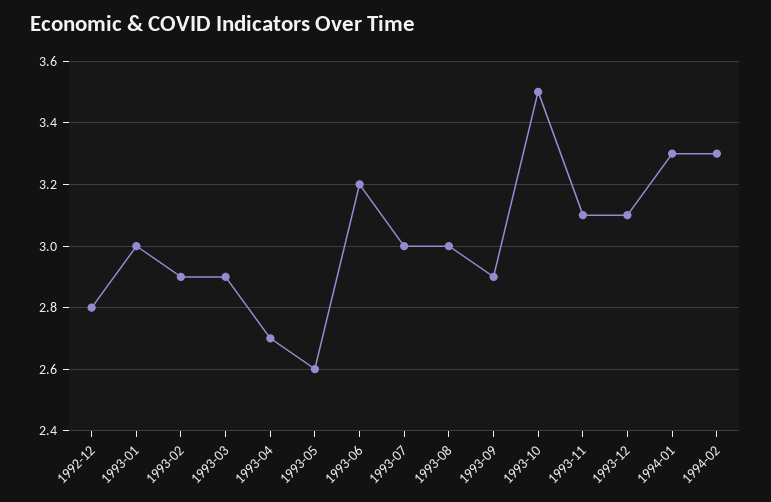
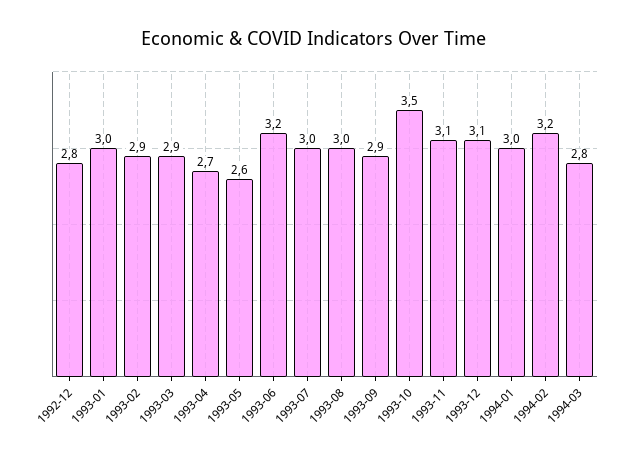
1994-01: 3.3 -> 3
1994-02: 3.3 -> 3.2
1994-03: none -> 2.8

